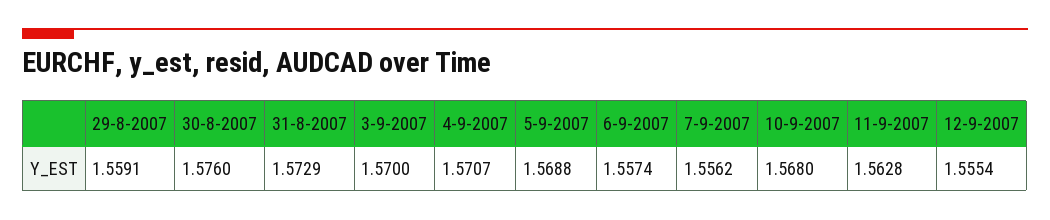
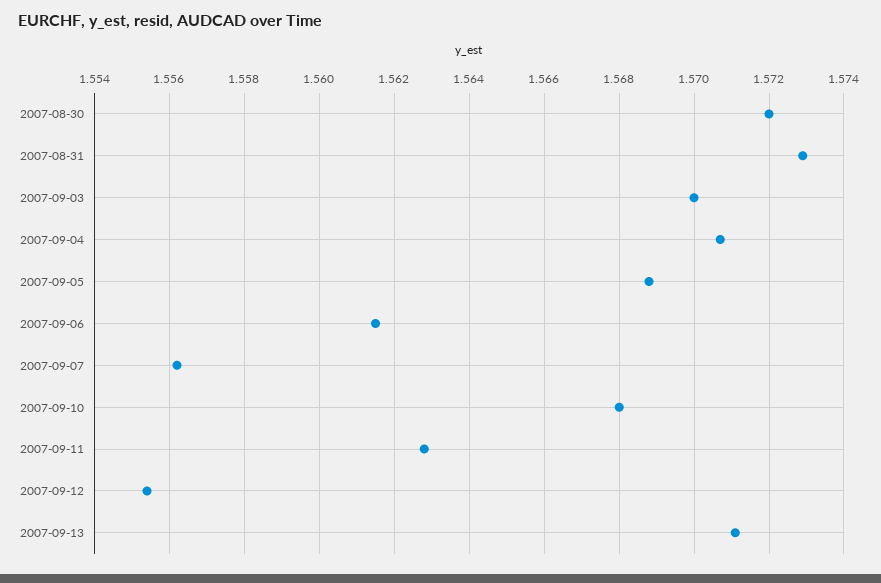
29-8-2007: 1.5591 -> none
30-8-2007: 1.576 -> 1.572
6-9-2007: 1.5574 -> 1.5615
2007-09-13: none -> 1.571

